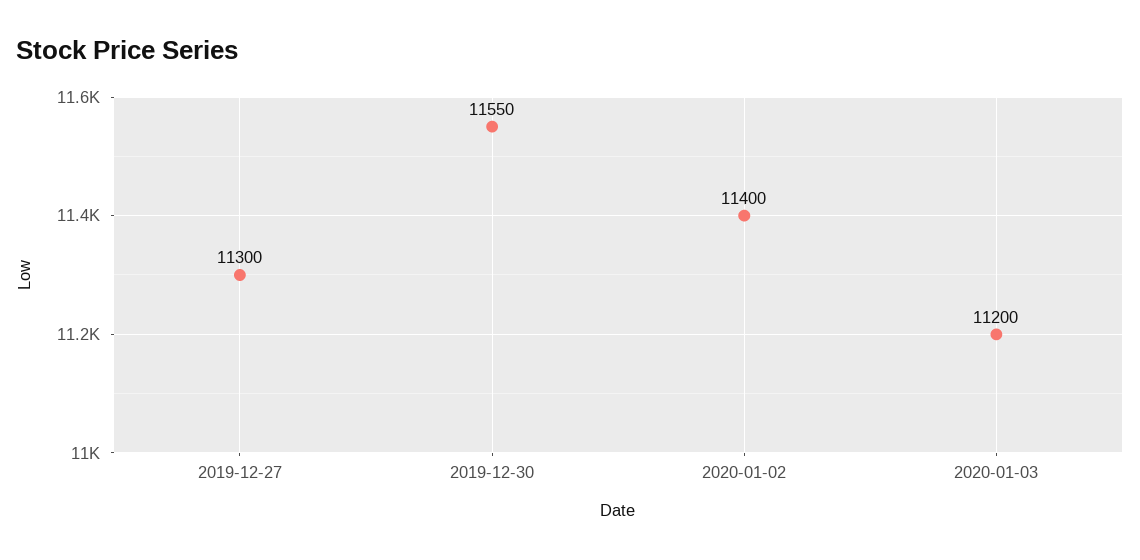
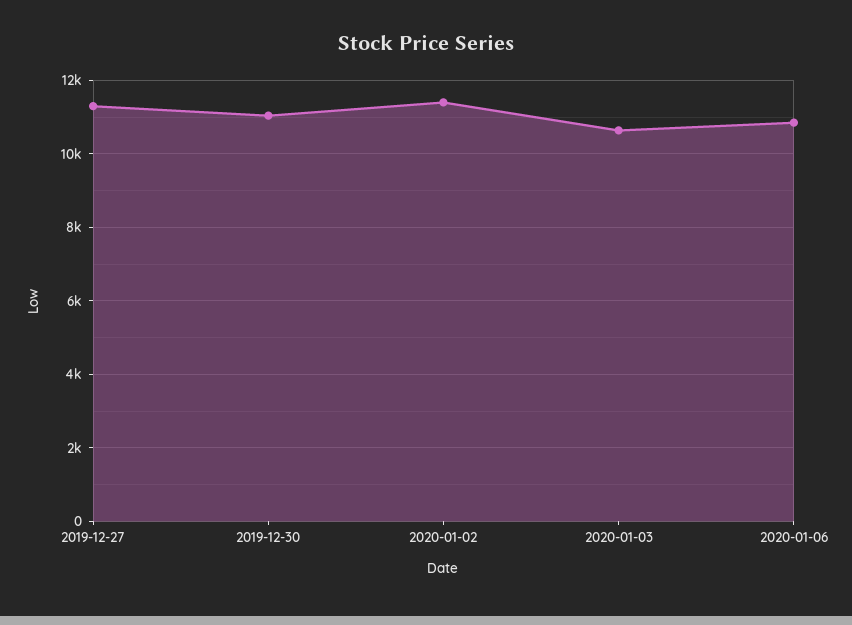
2019-12-30: 11550 -> 11000
2020-01-03: 11200 -> 10600
2020-01-06: none -> 10800

